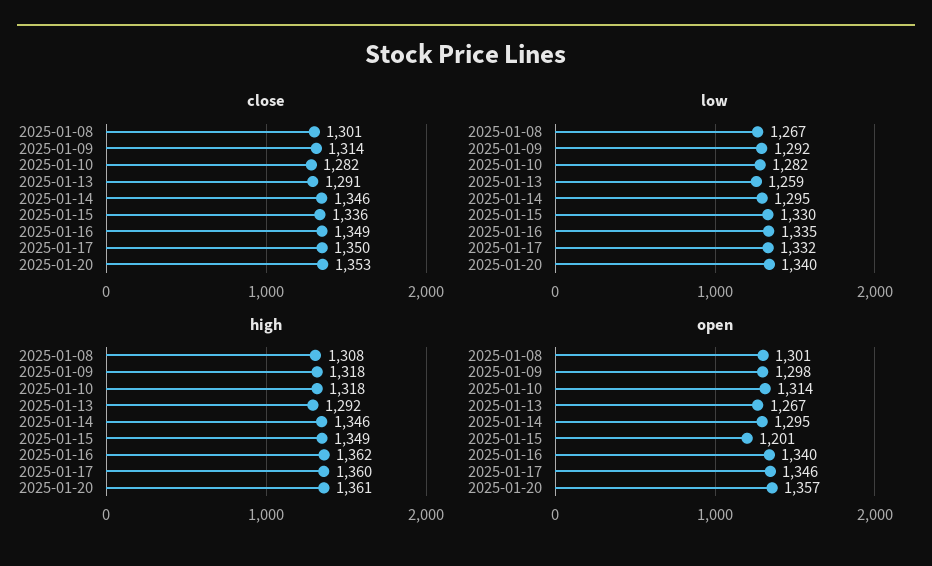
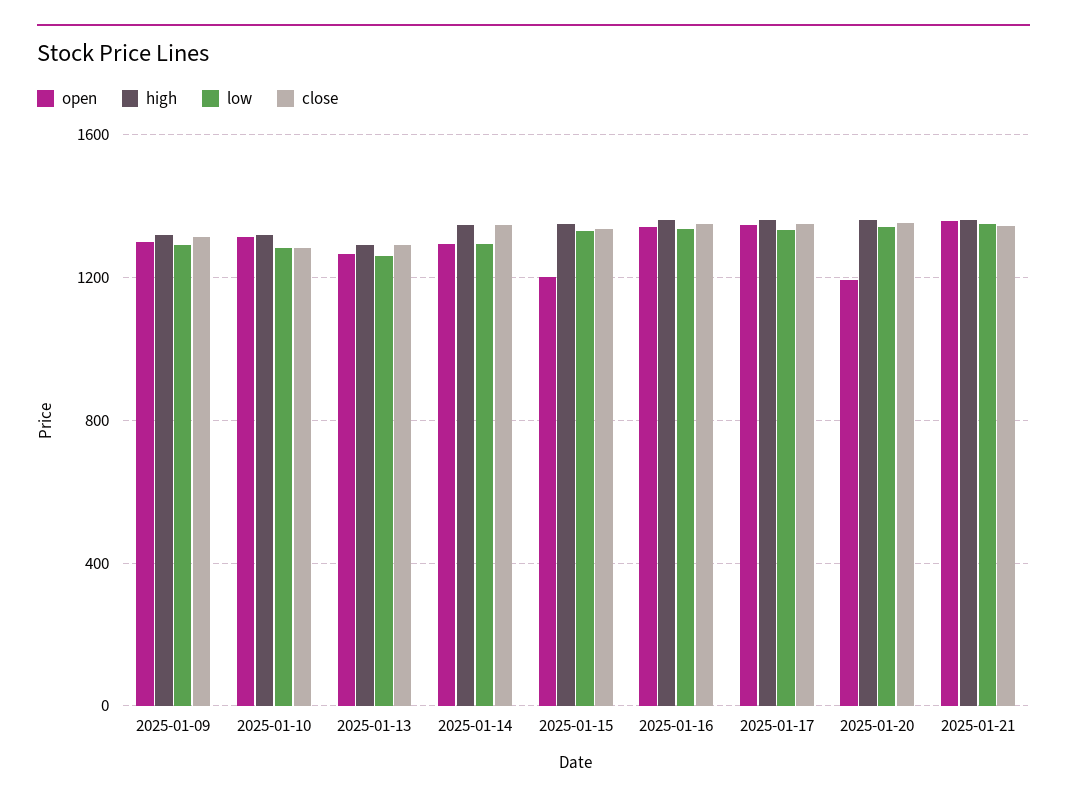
close, 2025-01-08: 1301 -> none
low, 2025-01-08: 1267 -> none
high, 2025-01-08: 1308 -> none
open, 2025-01-08: 1301 -> none
open, 2025-01-20: 1357 -> 1200
open, 2025-01-21: none -> 1350
high, 2025-01-21: none -> 1350
low, 2025-01-21: none -> 1350
close, 2025-01-21: none -> 1350

